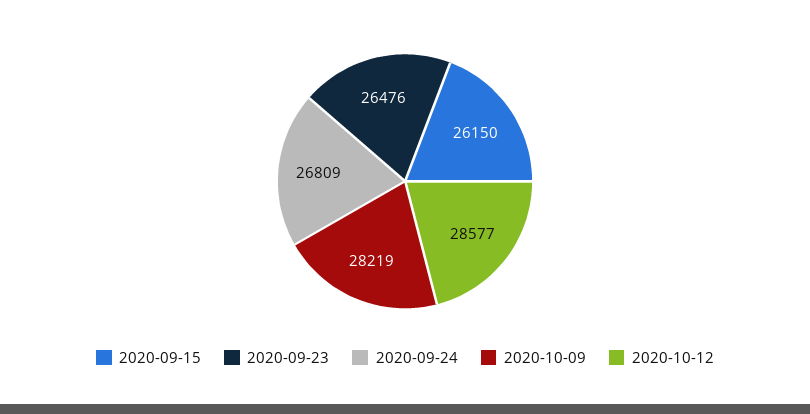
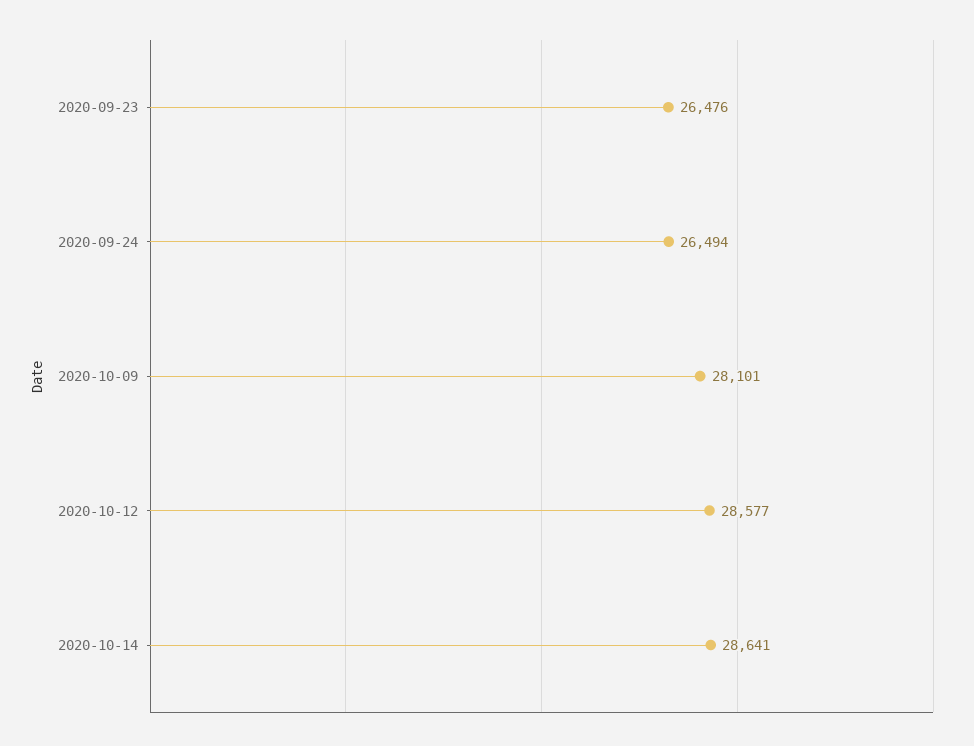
2020-09-15: 26150 -> none
2020-09-24: 26809 -> 26494
2020-10-09: 28219 -> 28101
2020-10-14: none -> 28641

